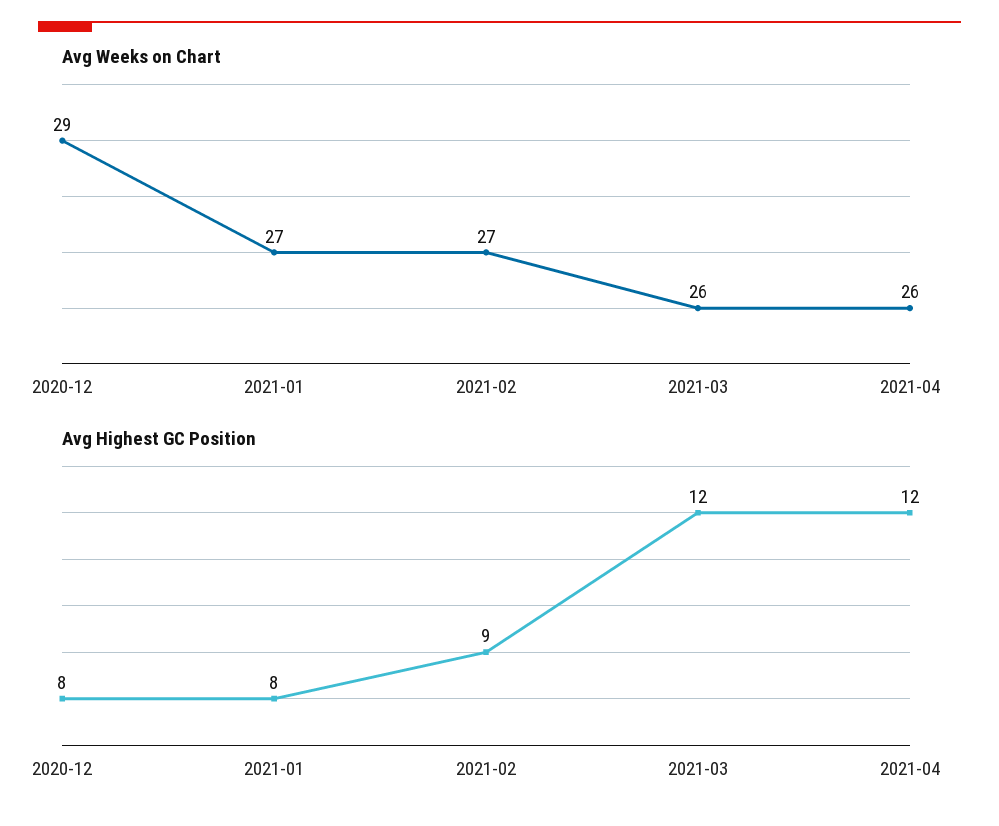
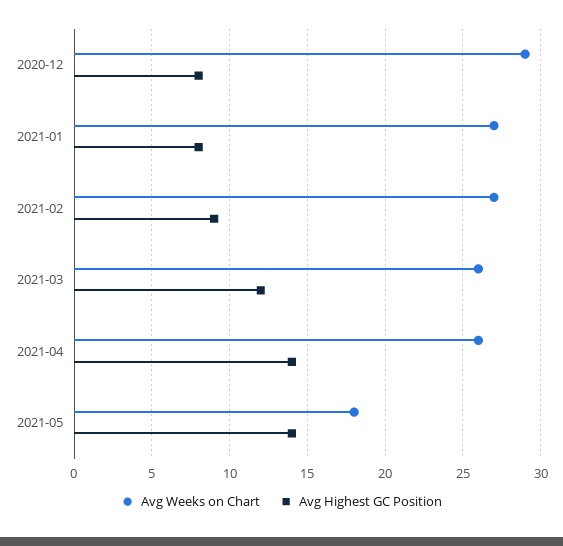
Avg Highest GC Position, 2021-04: 12 -> 14
Avg Weeks on Chart, 2021-05: none -> 18
Avg Highest GC Position, 2021-05: none -> 14

